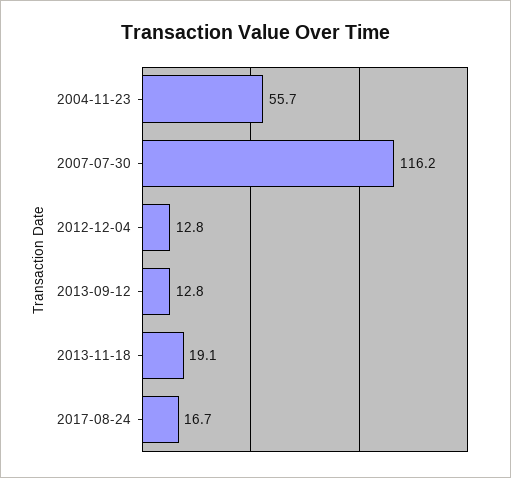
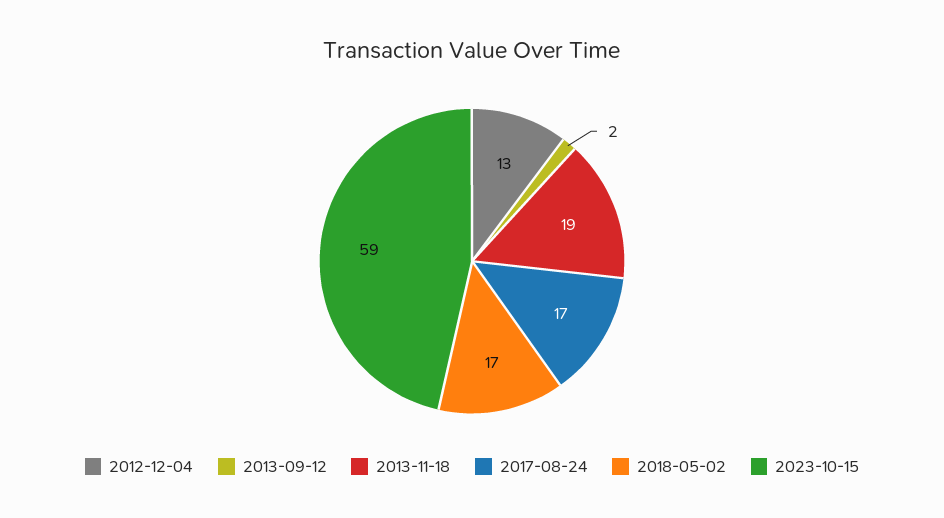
2004-11-23: 55.7 -> none
2007-07-30: 116.2 -> none
2013-09-12: 12.8 -> 2
2018-05-02: none -> 17
2023-10-15: none -> 59

